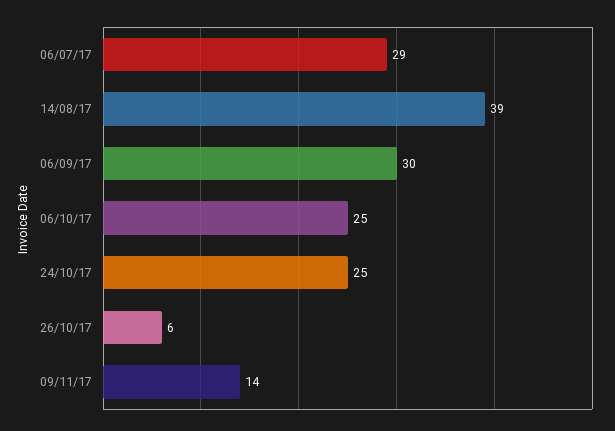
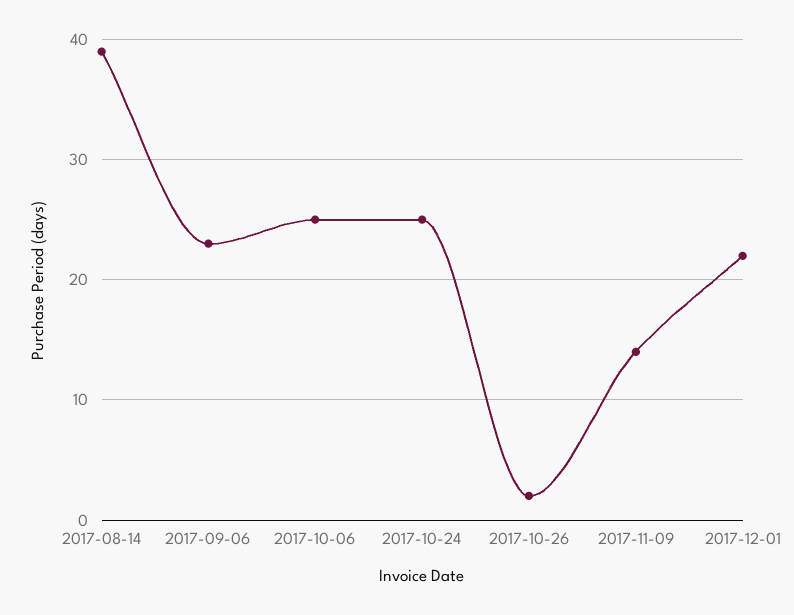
06/07/17: 29 -> none
06/09/17: 30 -> 23
26/10/17: 6 -> 2
2017-12-01: none -> 22

